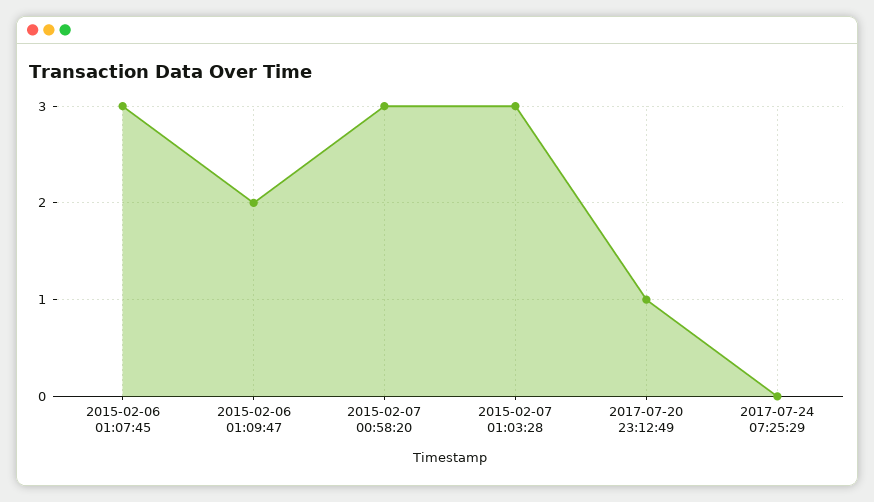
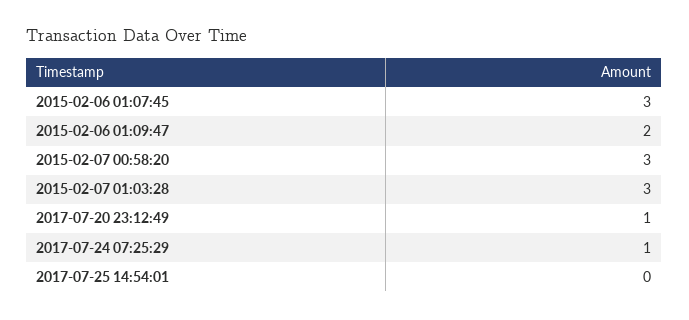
2017-07-24 07:25:29: 0 -> 1
2017-07-25 14:54:01: none -> 0

